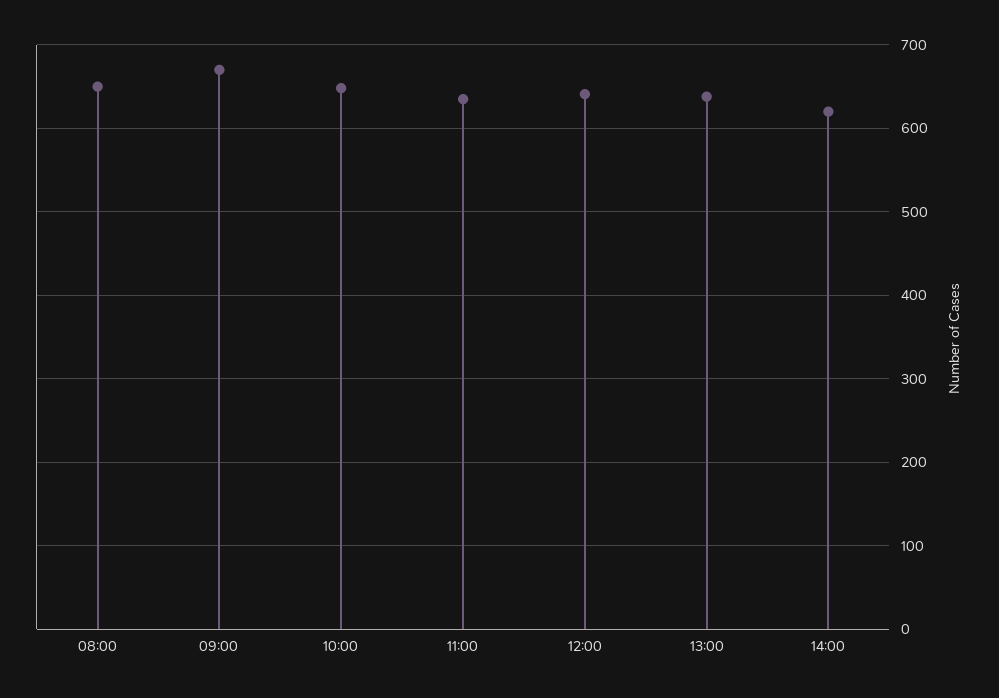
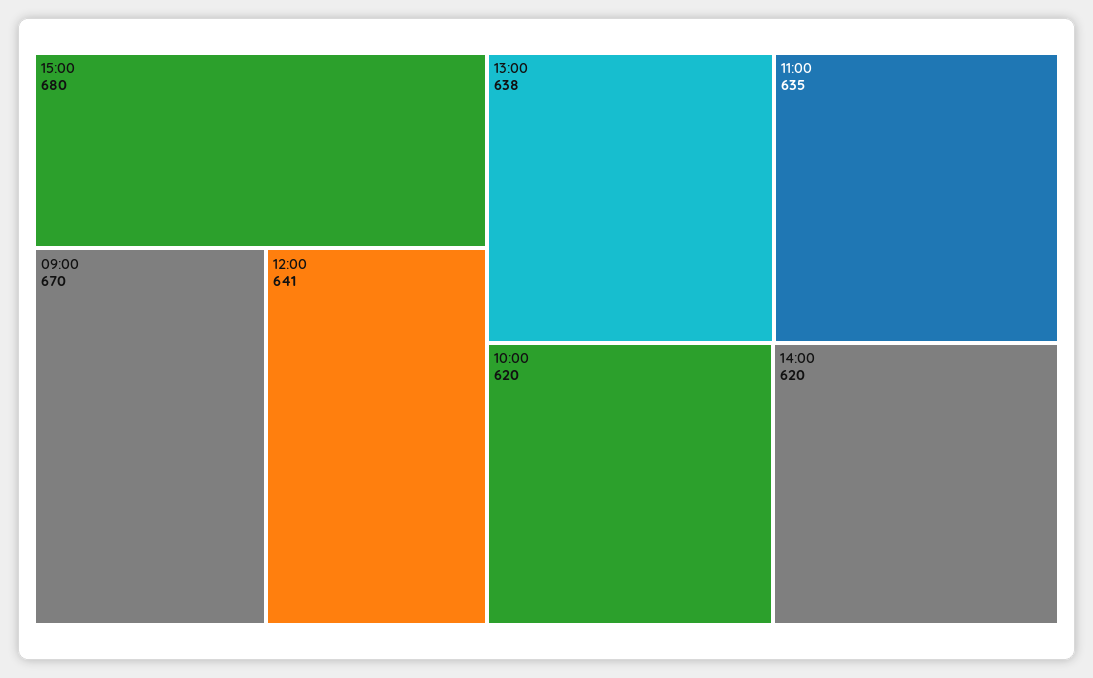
08:00: 650 -> none
10:00: 650 -> 620
15:00: none -> 680

